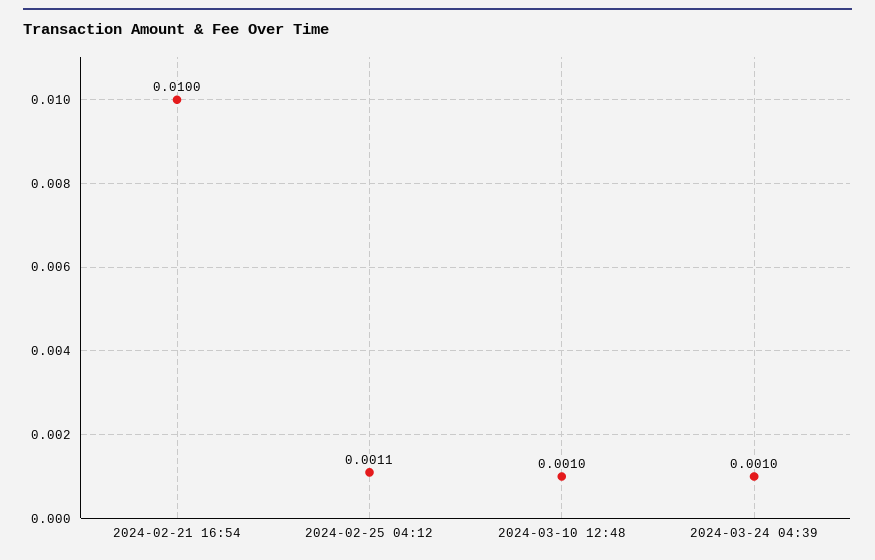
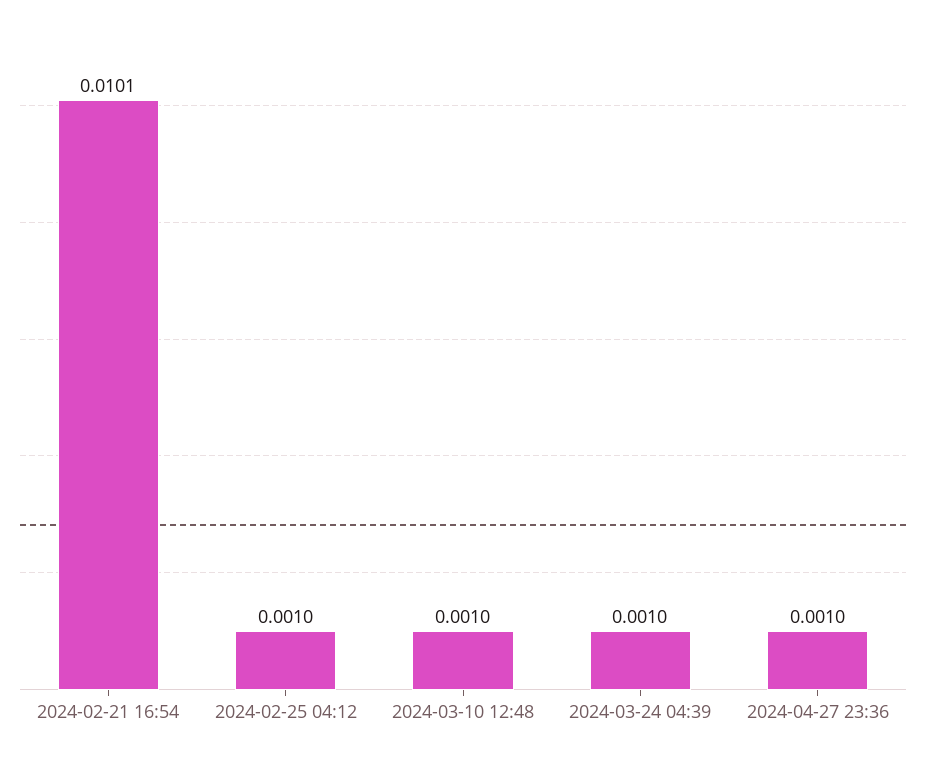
2024-02-21 16:54: 0.01 -> 0.0101
2024-02-25 04:12: 0.0011 -> 0.001
2024-04-27 23:36: none -> 0.001

